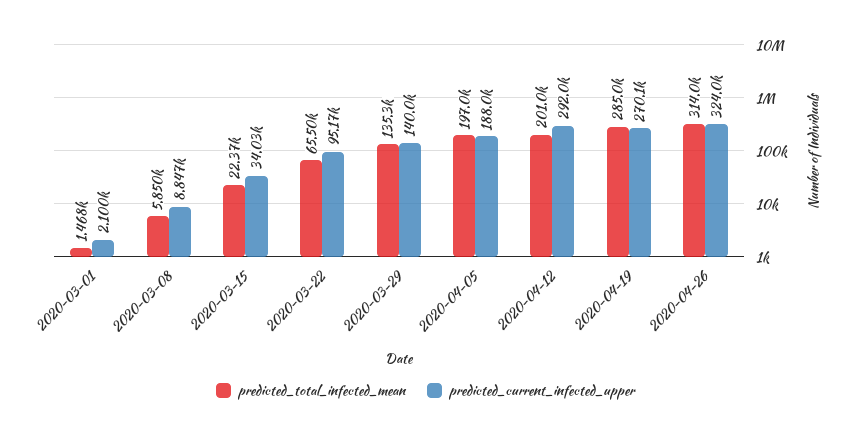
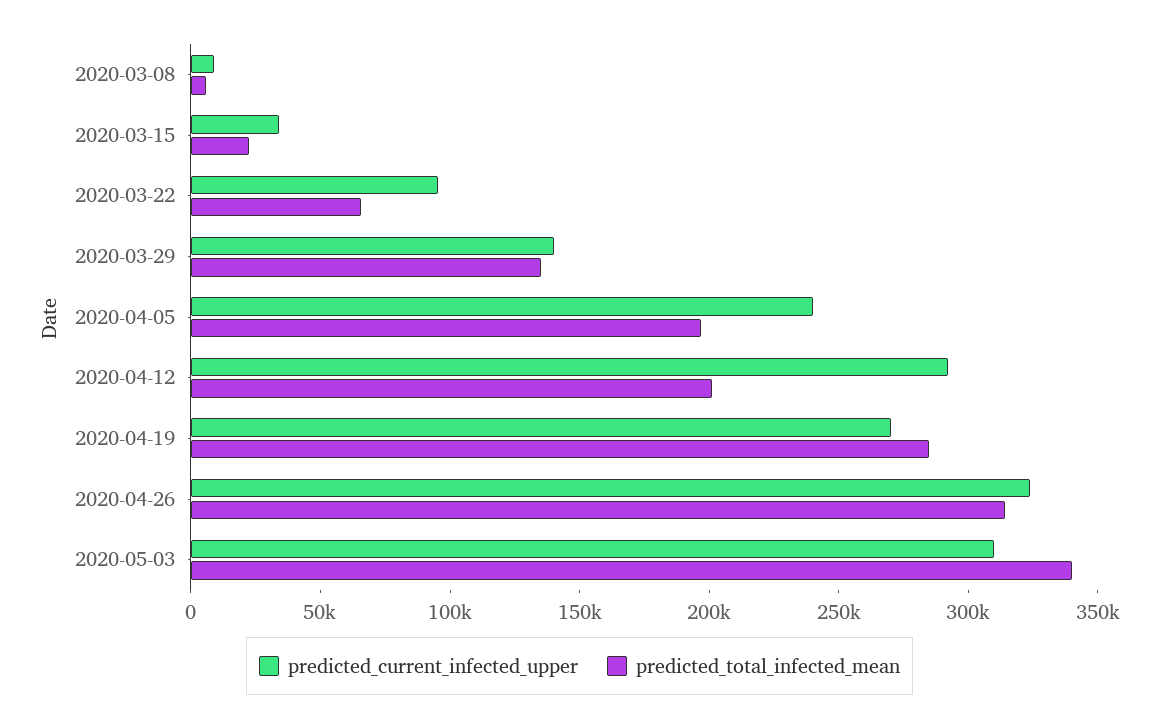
predicted_total_infected_mean, 2020-03-01: 1468 -> none
predicted_current_infected_upper, 2020-03-01: 2100 -> none
predicted_current_infected_upper, 2020-04-05: 188000 -> 240000
predicted_current_infected_upper, 2020-05-03: none -> 310000
predicted_total_infected_mean, 2020-05-03: none -> 340000

